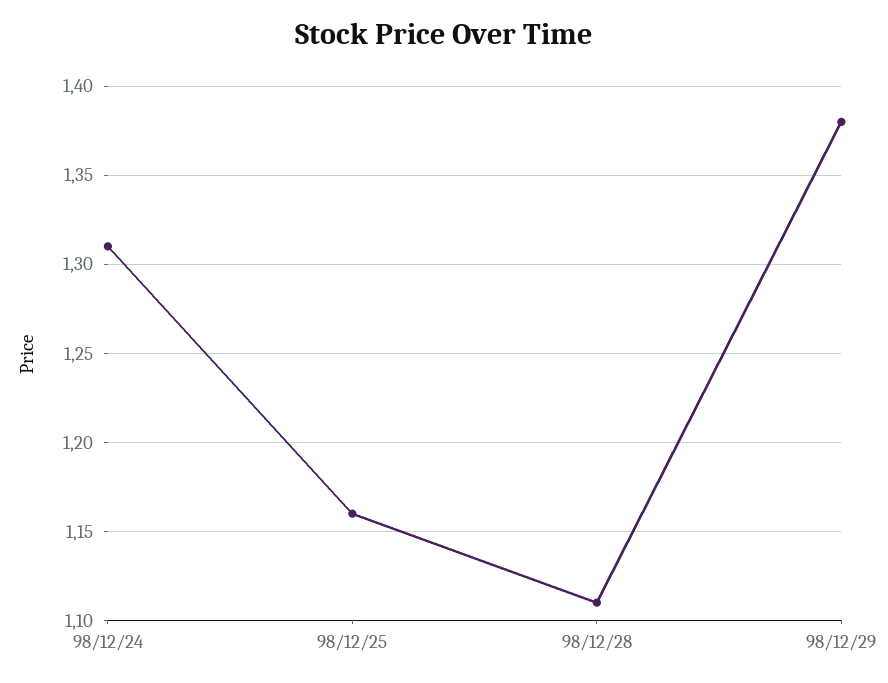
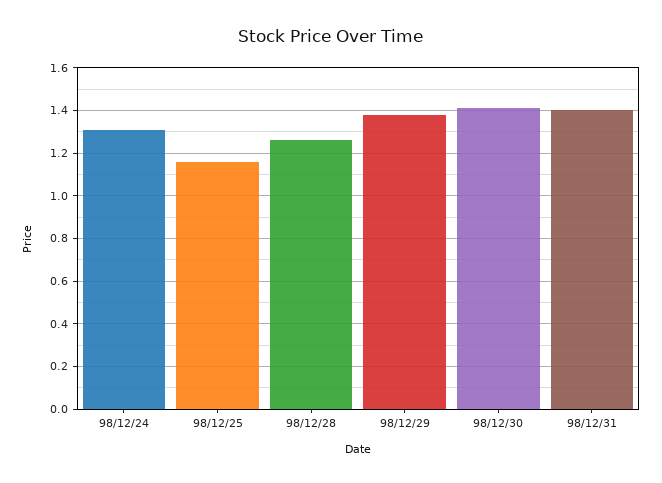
98/12/28: 1.11 -> 1.25
98/12/30: none -> 1.4
98/12/31: none -> 1.4

